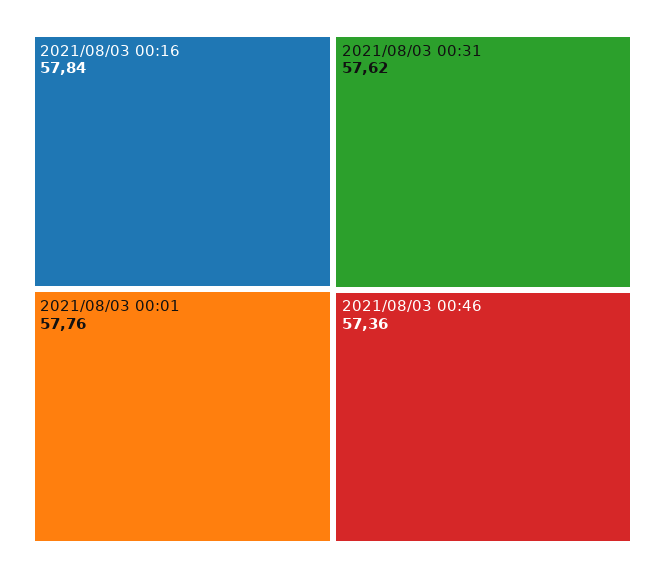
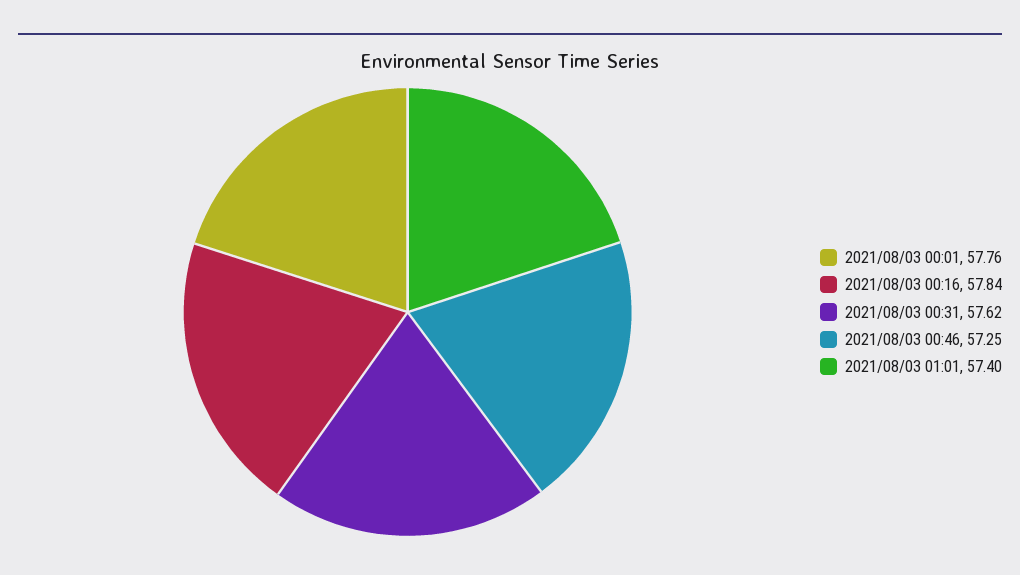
2021/08/03 00:46: 57.36 -> 57.25
2021/08/03 01:01: none -> 57.4

